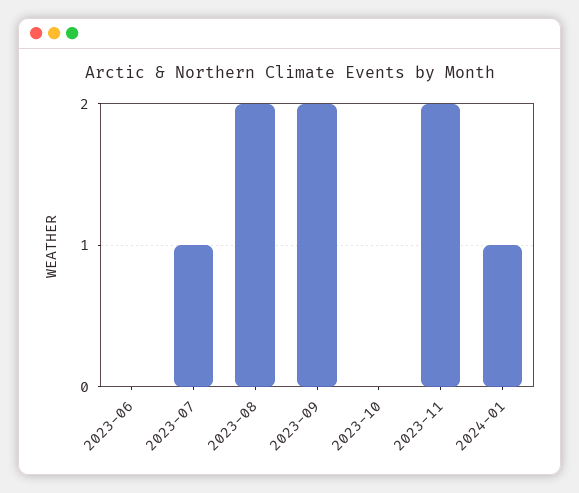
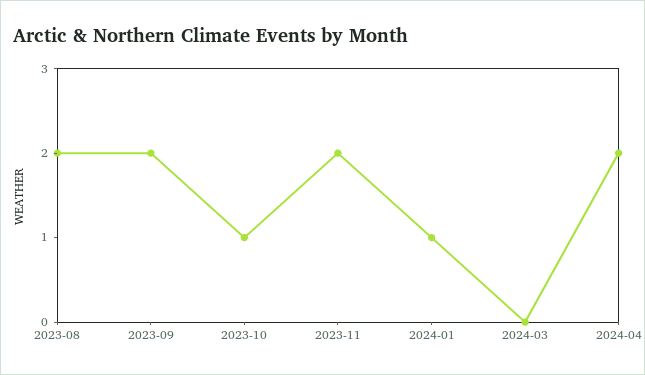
2023-06: 0 -> none
2023-07: 1 -> none
2023-10: 0 -> 1
2024-03: none -> 0
2024-04: none -> 2

